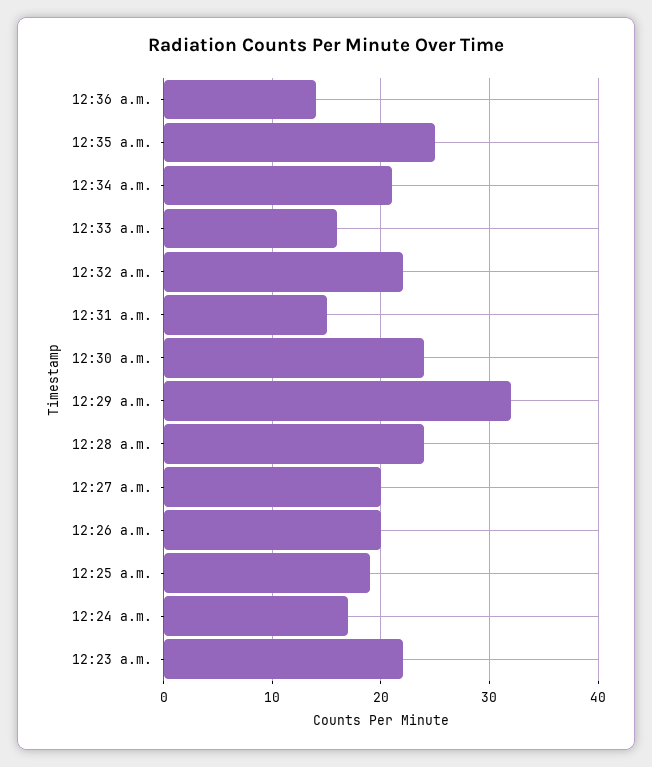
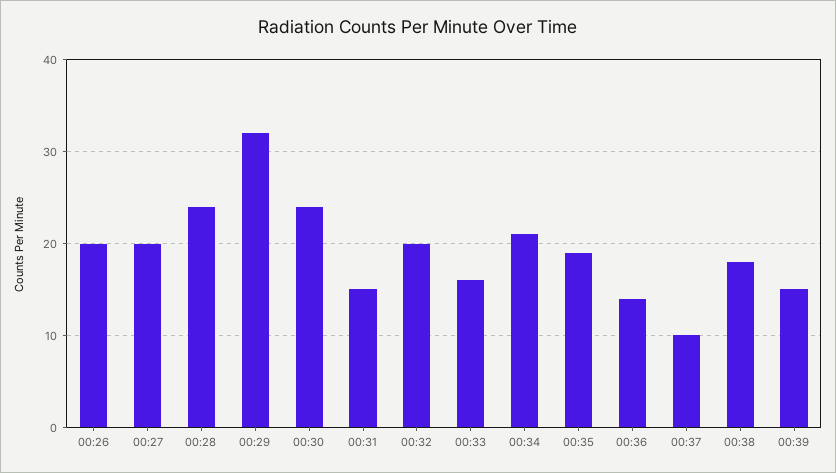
12:35 a.m.: 25 -> 19
12:32 a.m.: 22 -> 20
12:25 a.m.: 19 -> none
12:24 a.m.: 17 -> none
12:23 a.m.: 22 -> none
00:37: none -> 10
00:38: none -> 18
00:39: none -> 15

